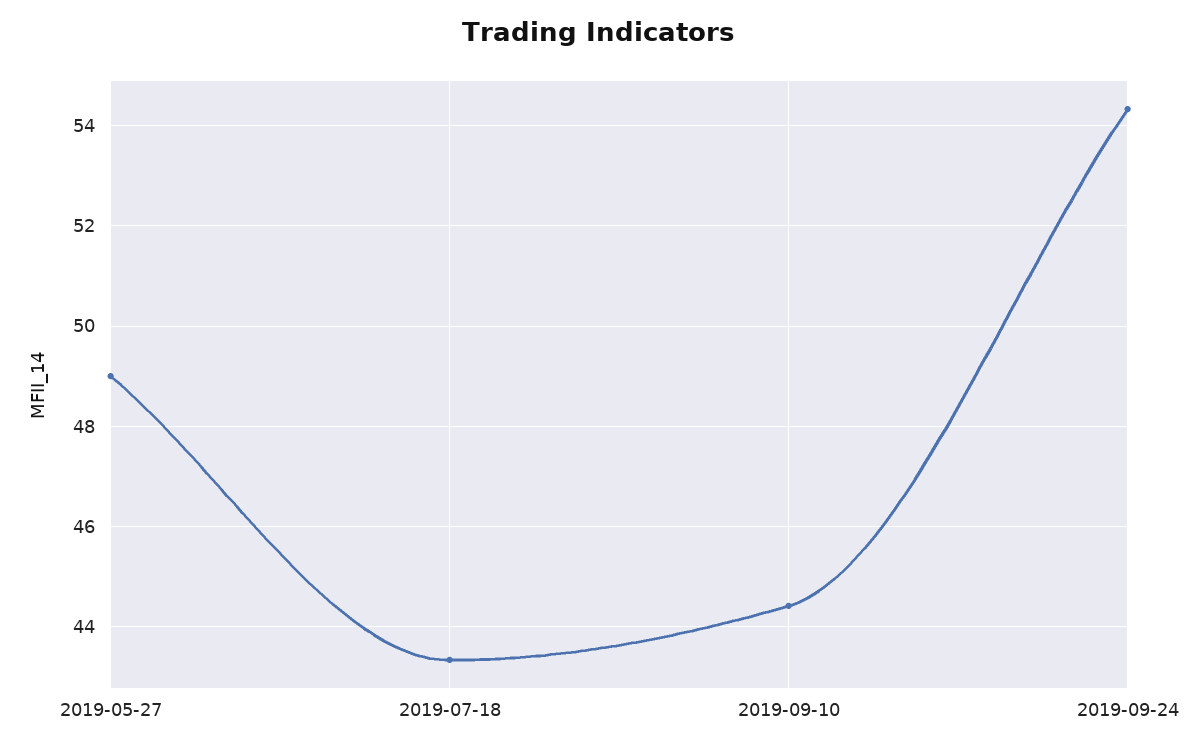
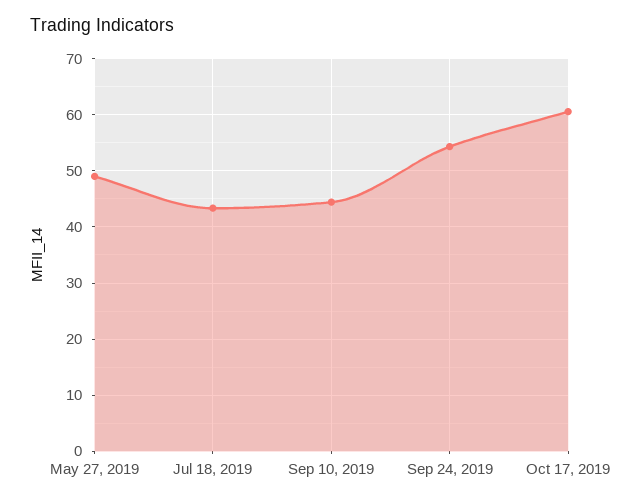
Oct 17, 2019: none -> 60

